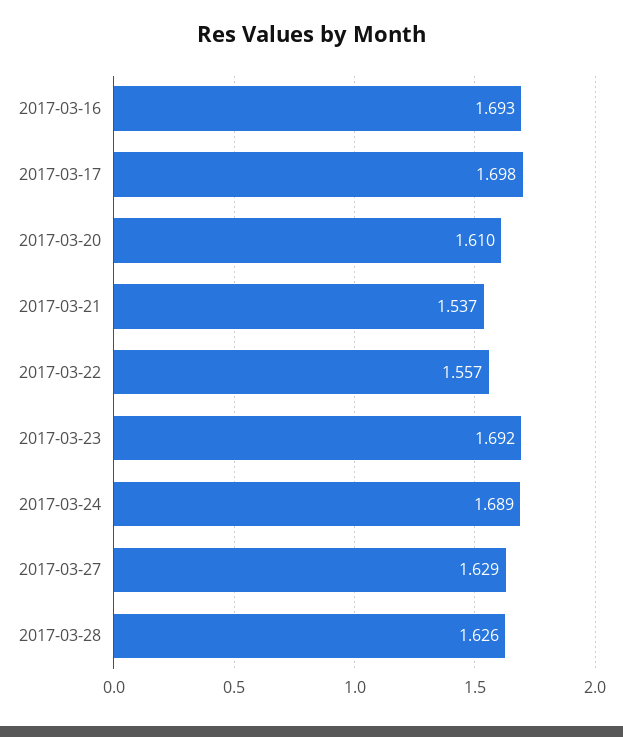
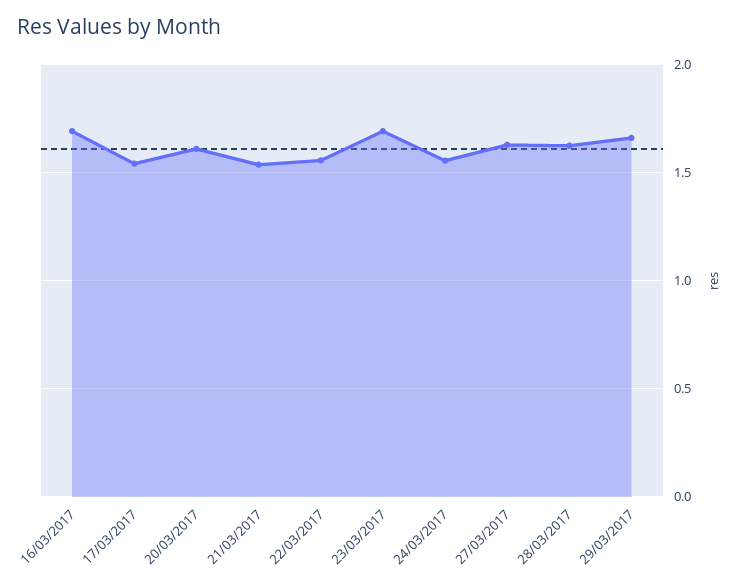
2017-03-17: 1.698 -> 1.55
2017-03-24: 1.689 -> 1.55
29/03/2017: none -> 1.65

